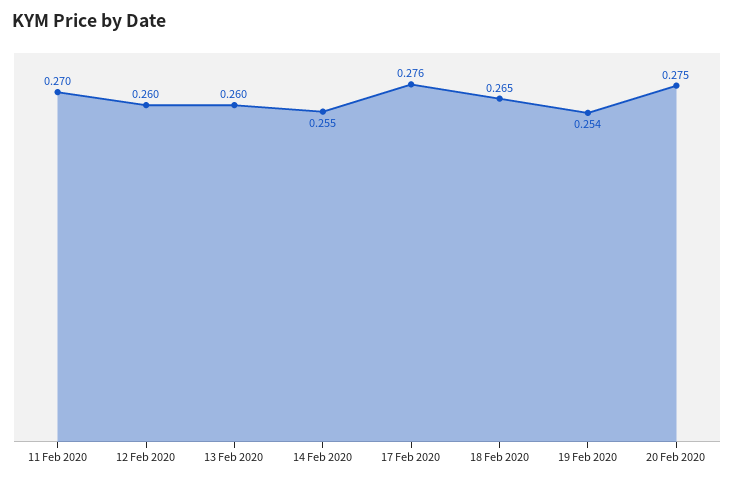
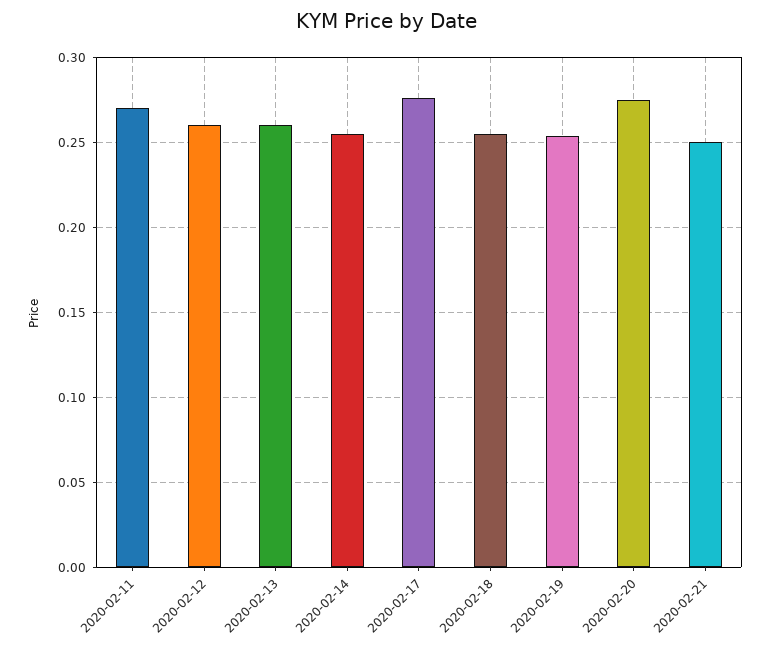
18 Feb 2020: 0.265 -> 0.255
2020-02-21: none -> 0.25

